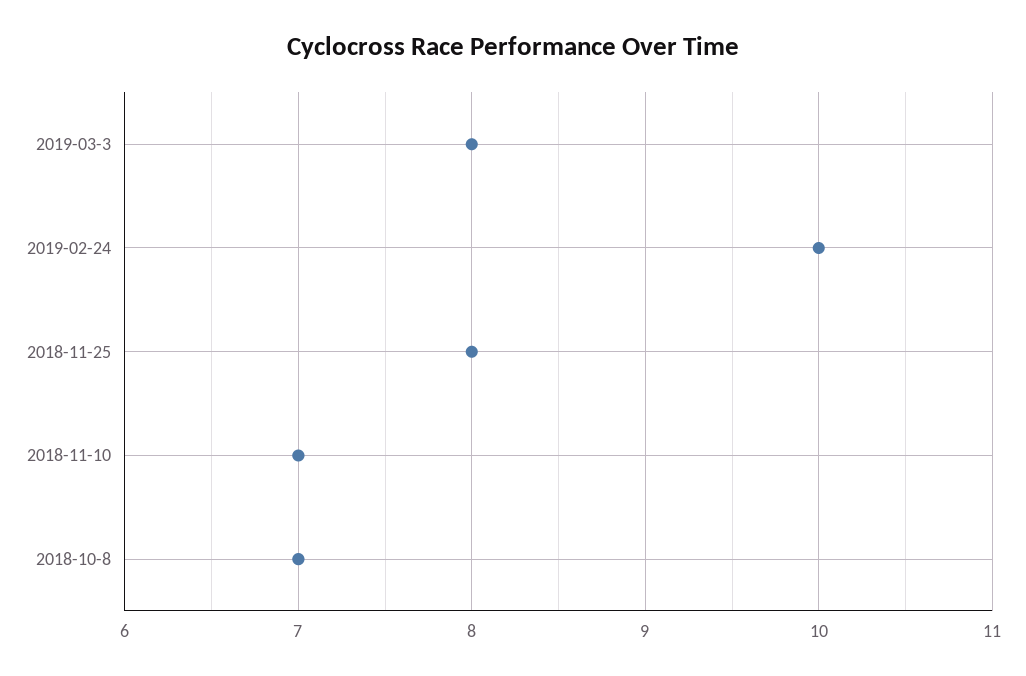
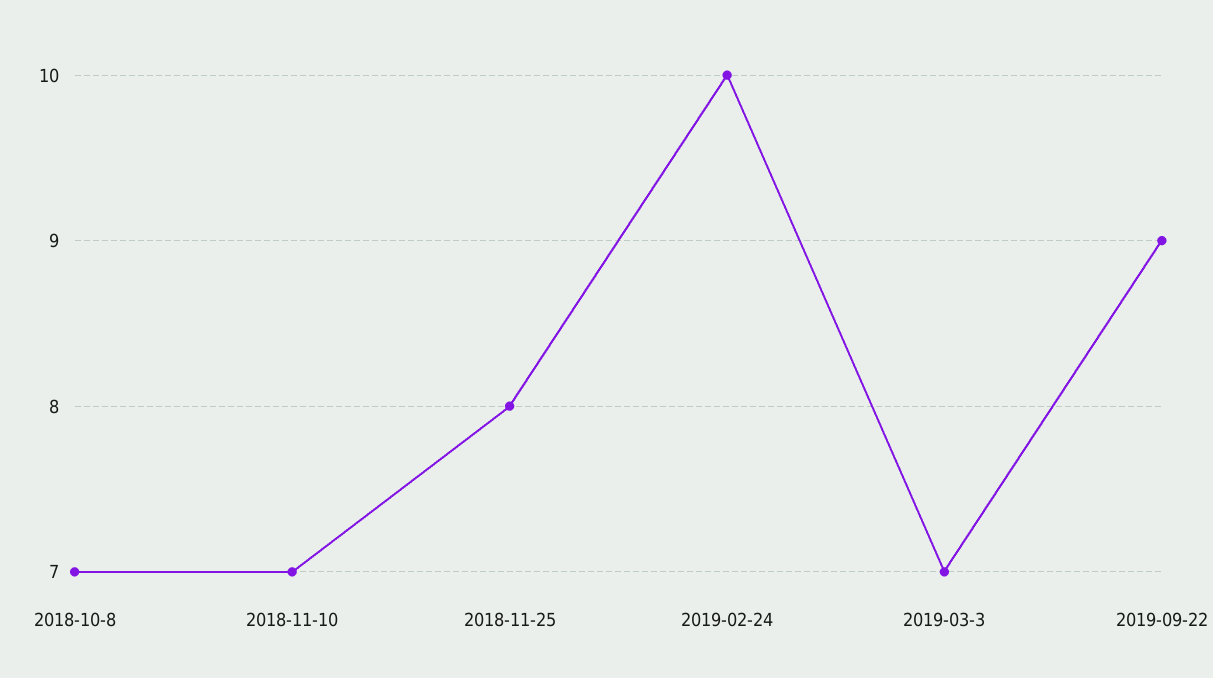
2019-03-3: 8 -> 7
2019-09-22: none -> 9

